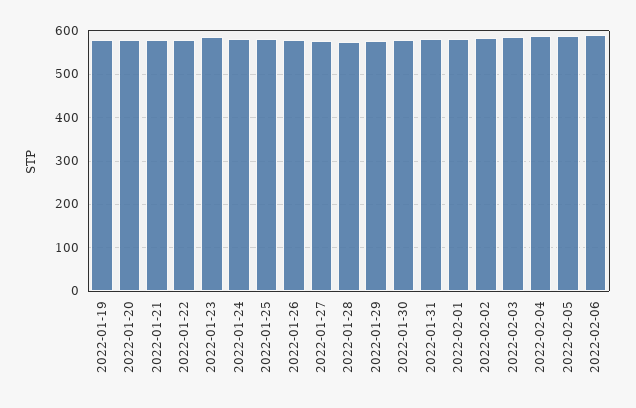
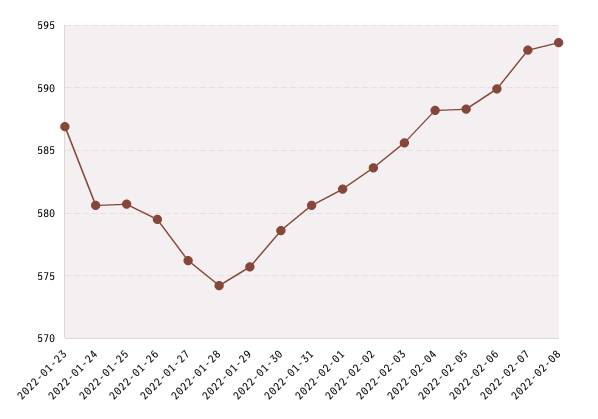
2022-01-19: 580 -> none
2022-01-20: 580 -> none
2022-01-21: 580 -> none
2022-01-22: 580 -> none
2022-02-07: none -> 593
2022-02-08: none -> 593.5

